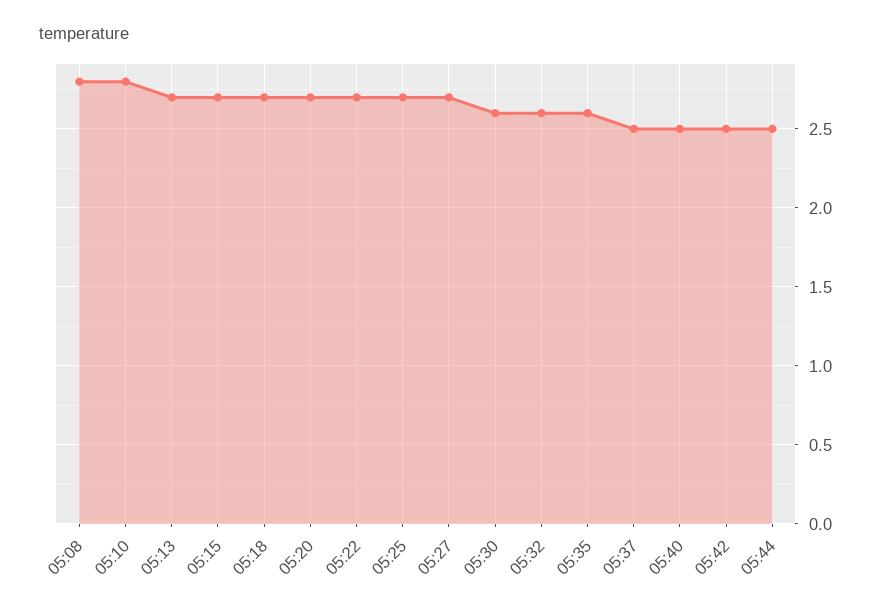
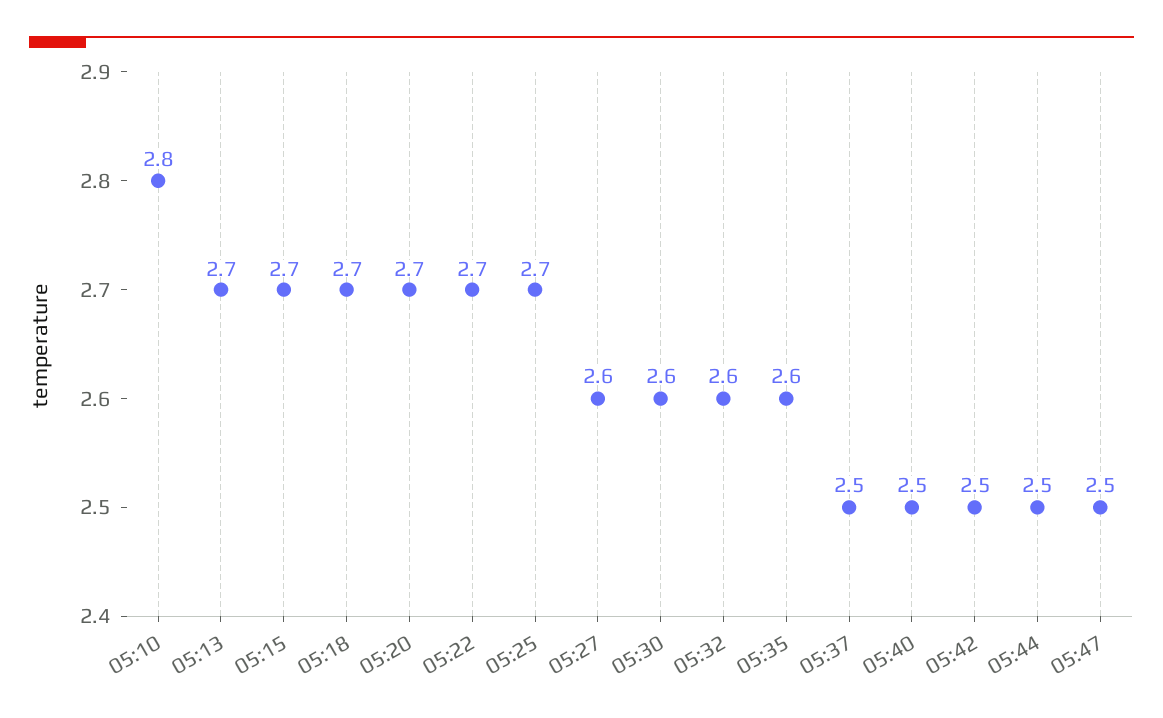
05:08: 2.8 -> none
05:27: 2.7 -> 2.6
05:47: none -> 2.5

